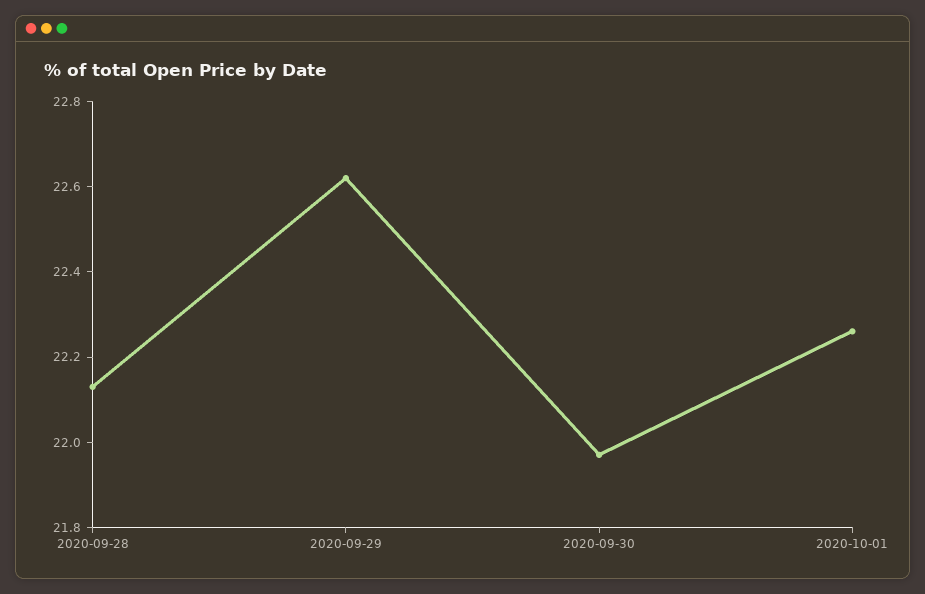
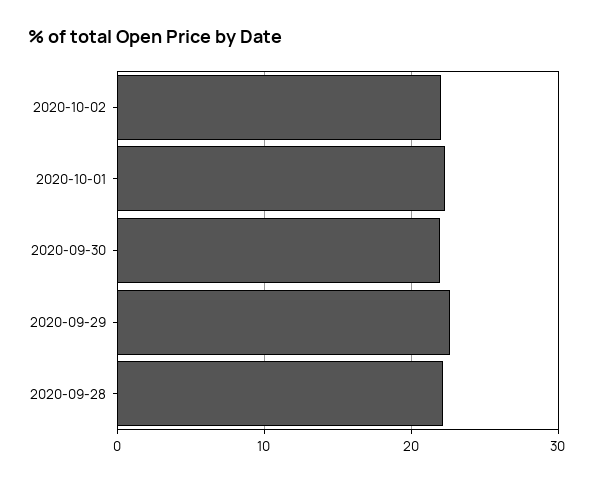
2020-10-02: none -> 22

